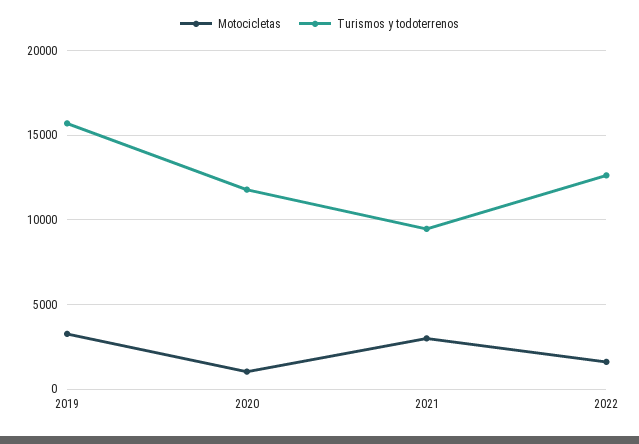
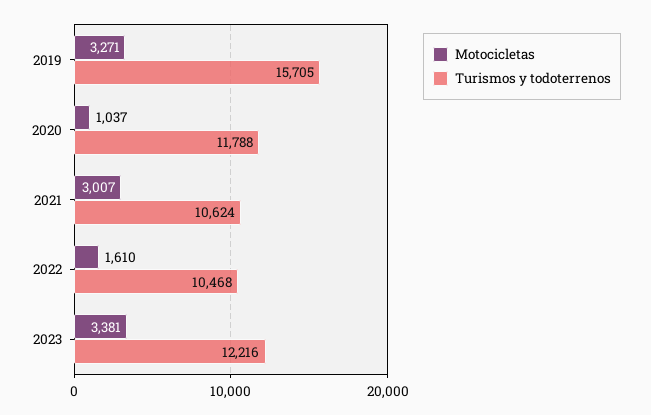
Turismos y todoterrenos, 2021: 9500 -> 10624
Turismos y todoterrenos, 2022: 12500 -> 10468
Motocicletas, 2023: none -> 3381
Turismos y todoterrenos, 2023: none -> 12216

